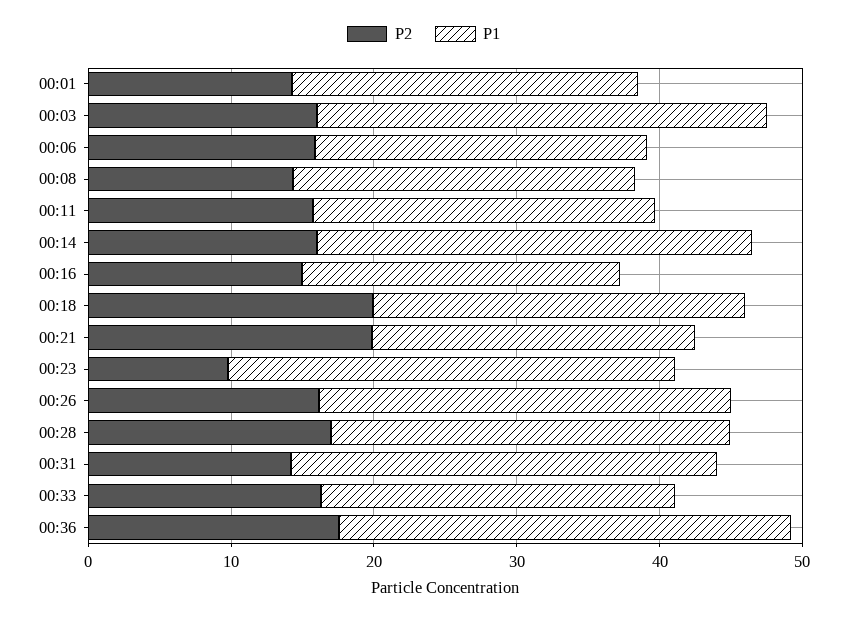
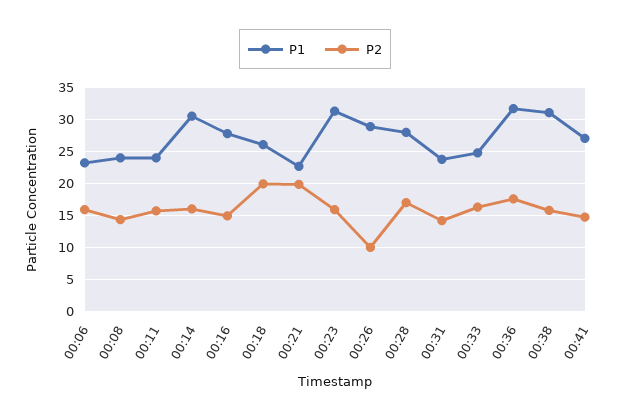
P2, 00:01: 14 -> none
P1, 00:01: 24 -> none
P2, 00:03: 16 -> none
P1, 00:03: 32 -> none
P1, 00:16: 22 -> 28
P2, 00:23: 10 -> 16
P2, 00:26: 16 -> 10
P1, 00:31: 30 -> 24
P1, 00:38: none -> 31
P2, 00:38: none -> 16
P1, 00:41: none -> 27
P2, 00:41: none -> 15

